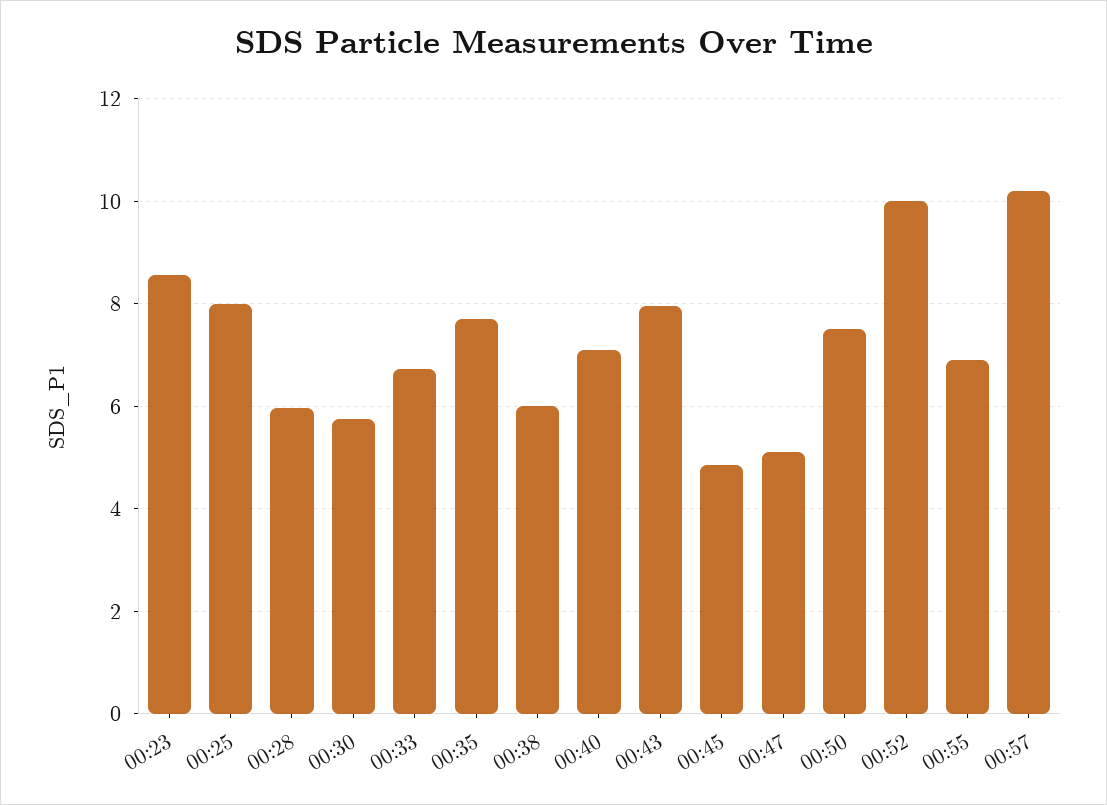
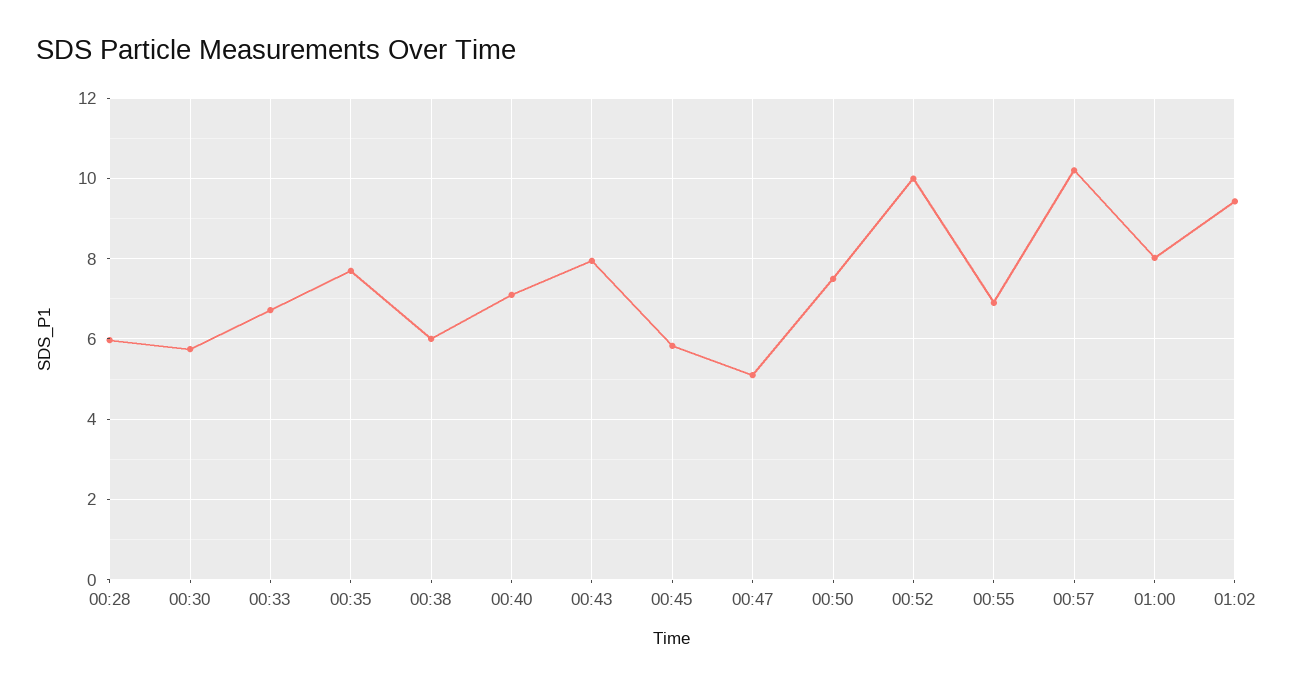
00:23: 8.6 -> none
00:25: 8 -> none
00:45: 4.8 -> 5.8
01:00: none -> 8
01:02: none -> 9.4

